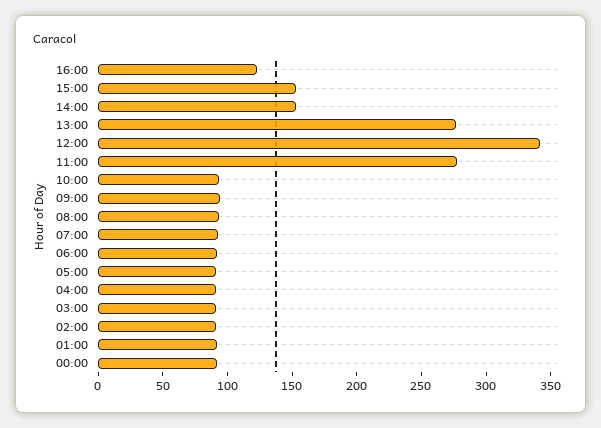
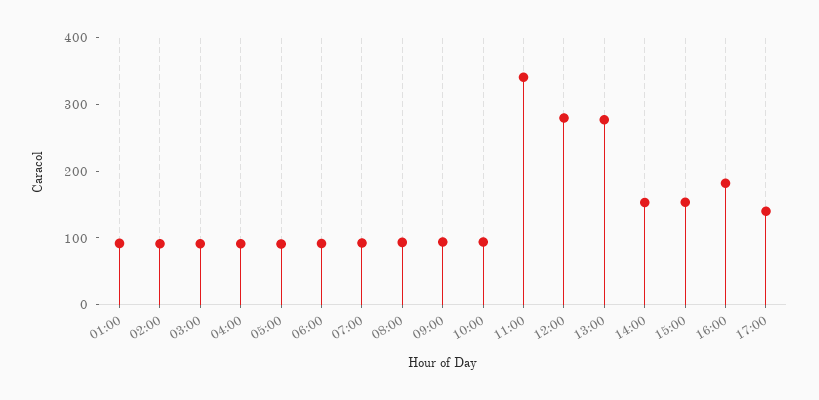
16:00: 120 -> 180
12:00: 340 -> 280
11:00: 280 -> 340
00:00: 90 -> none
17:00: none -> 140

